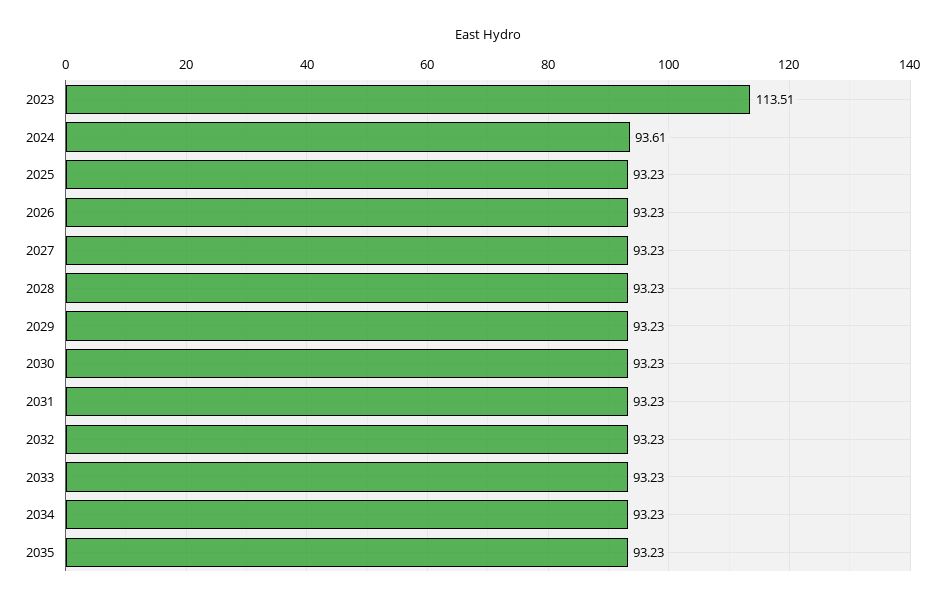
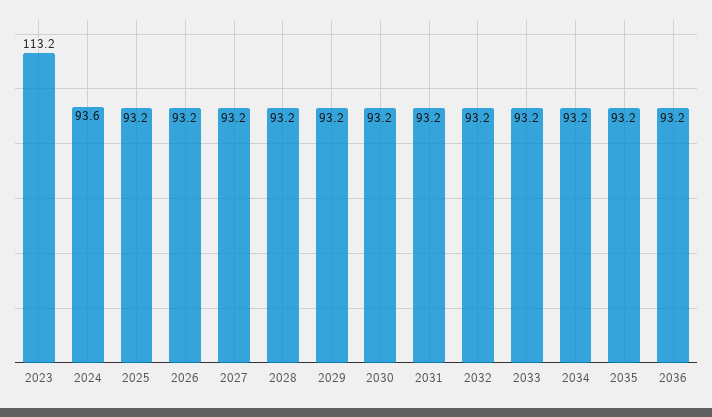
2023: 113.51 -> 113.2
2036: none -> 93.2

